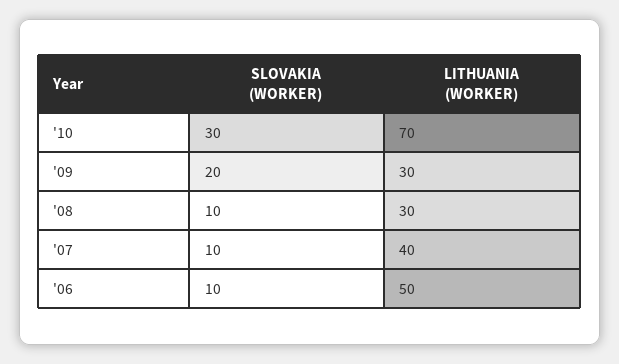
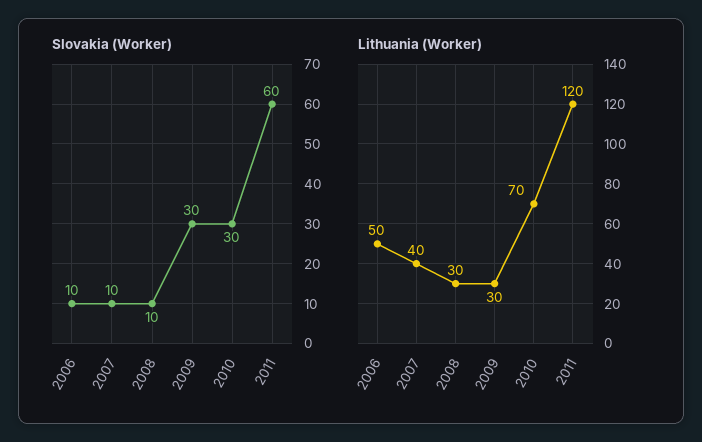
SLOVAKIA (WORKER), '09: 20 -> 30
SLOVAKIA (WORKER), 2011: none -> 60
LITHUANIA (WORKER), 2011: none -> 120

